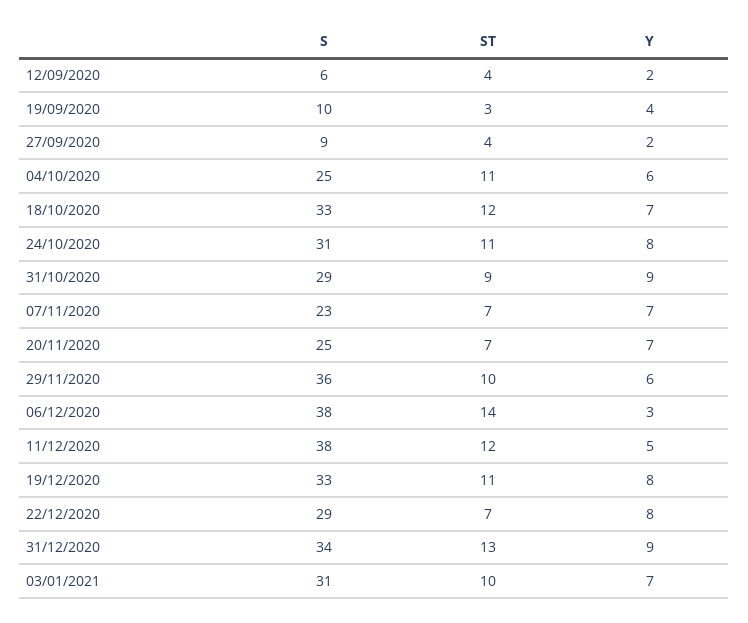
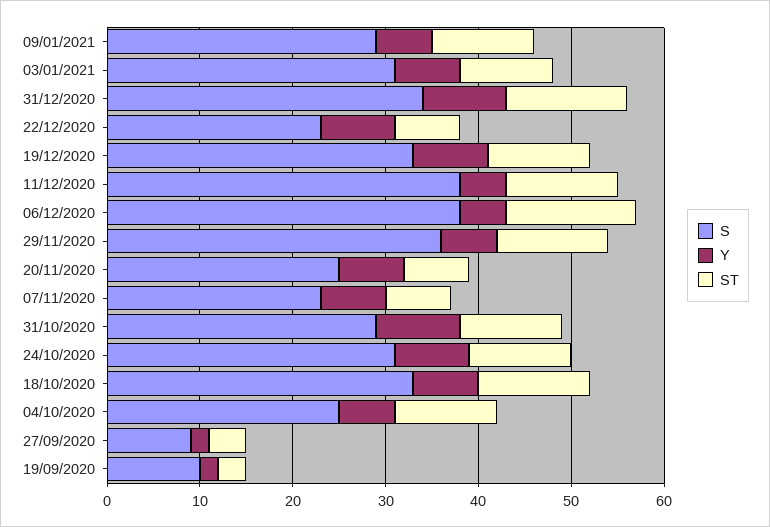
S, 12/09/2020: 6 -> none
ST, 12/09/2020: 4 -> none
Y, 12/09/2020: 2 -> none
Y, 19/09/2020: 4 -> 2
ST, 31/10/2020: 9 -> 11
ST, 29/11/2020: 10 -> 12
Y, 06/12/2020: 3 -> 5
S, 22/12/2020: 29 -> 23
S, 09/01/2021: none -> 29
Y, 09/01/2021: none -> 6
ST, 09/01/2021: none -> 11

